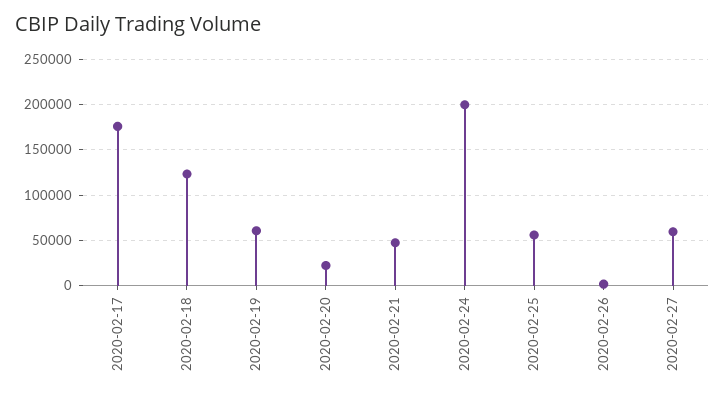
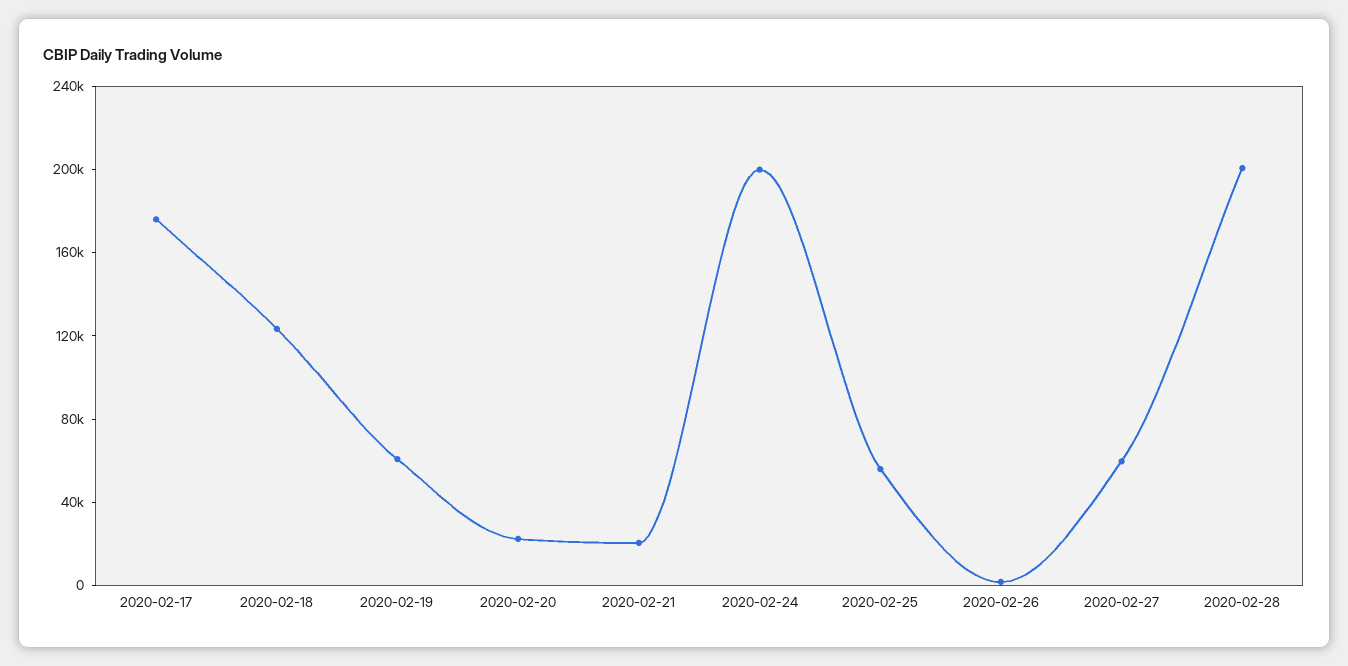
2020-02-21: 50000 -> 20000
2020-02-28: none -> 200000

